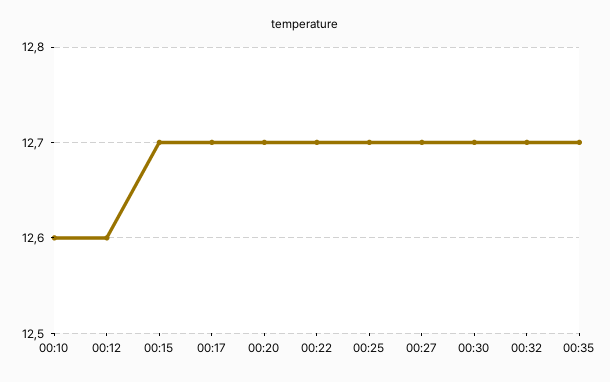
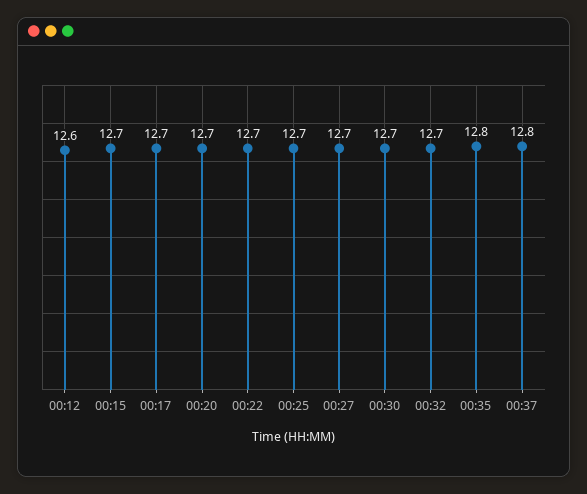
00:10: 12.6 -> none
00:35: 12.7 -> 12.8
00:37: none -> 12.8

